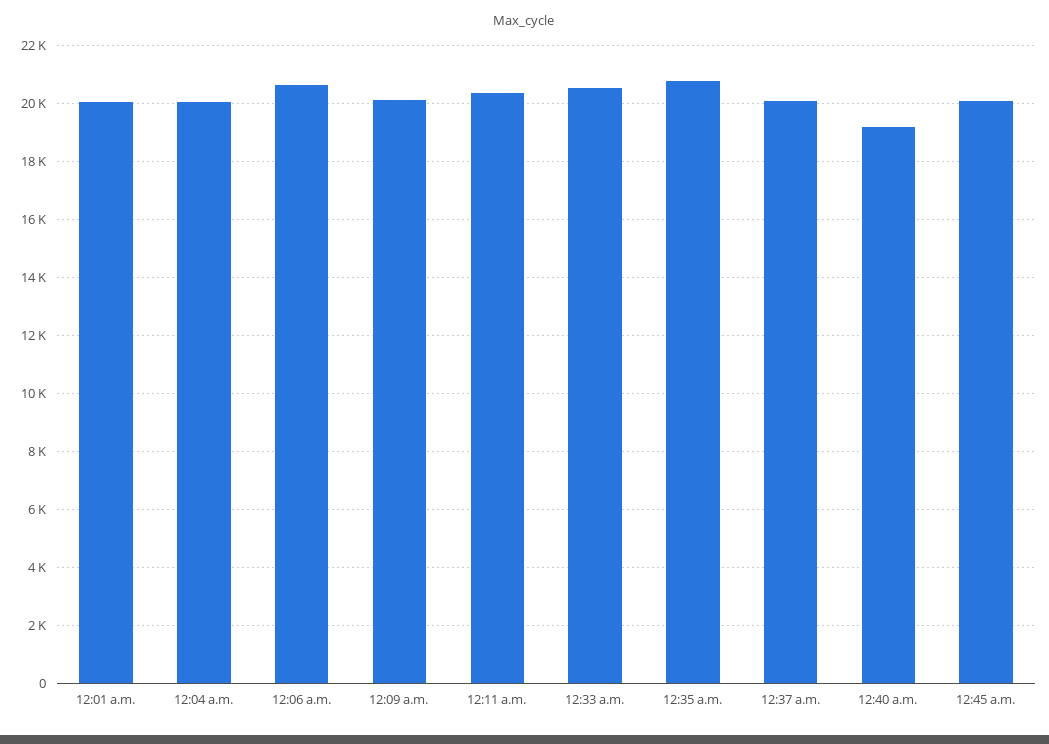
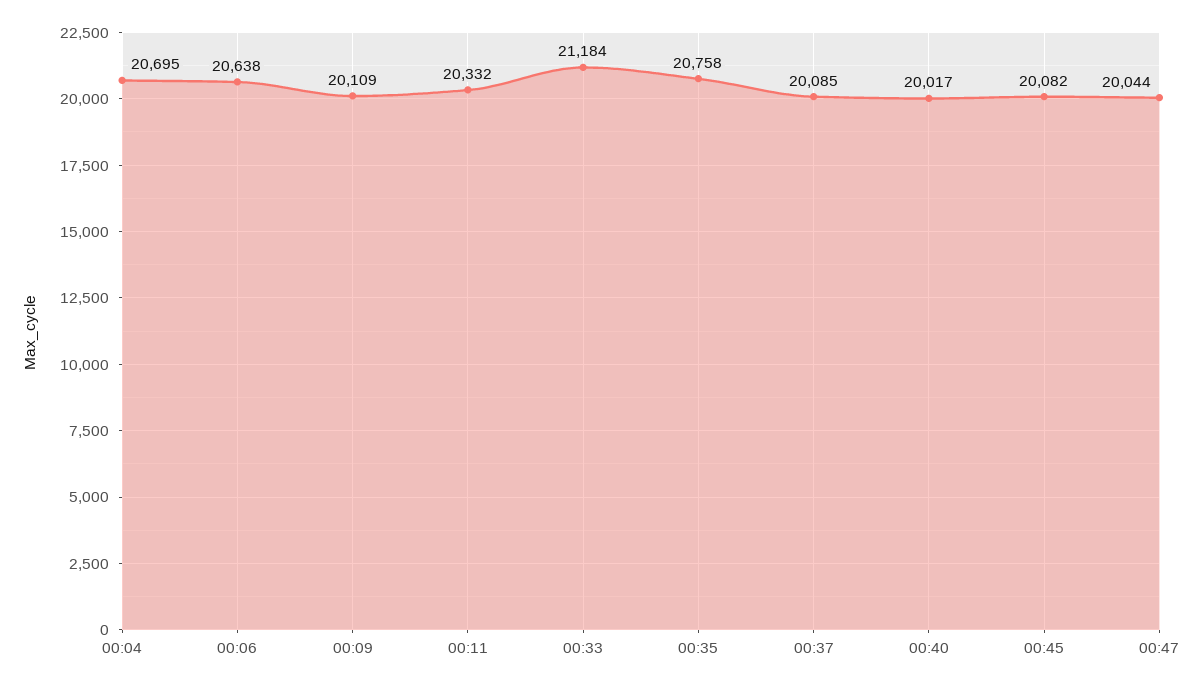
12:01 a.m.: 20000 -> none
12:04 a.m.: 20000 -> 20695
12:33 a.m.: 20500 -> 21184
12:40 a.m.: 19250 -> 20017
00:47: none -> 20044

